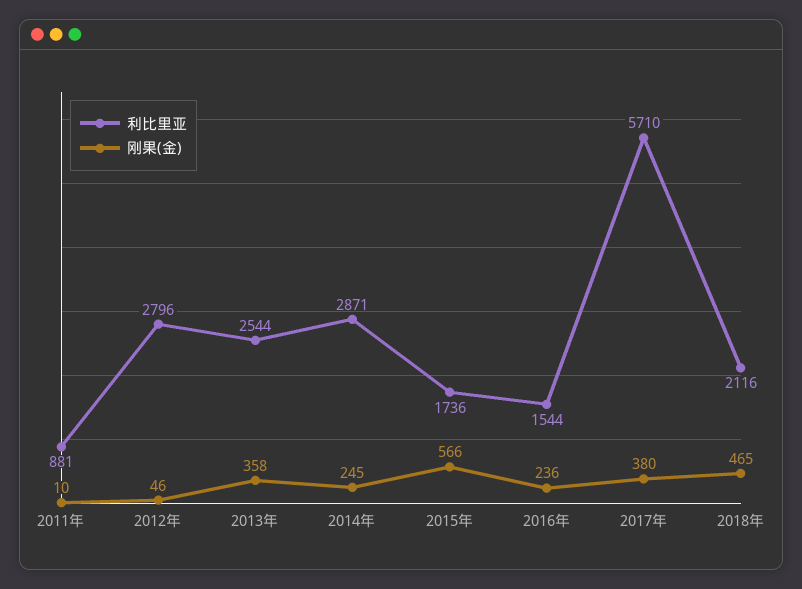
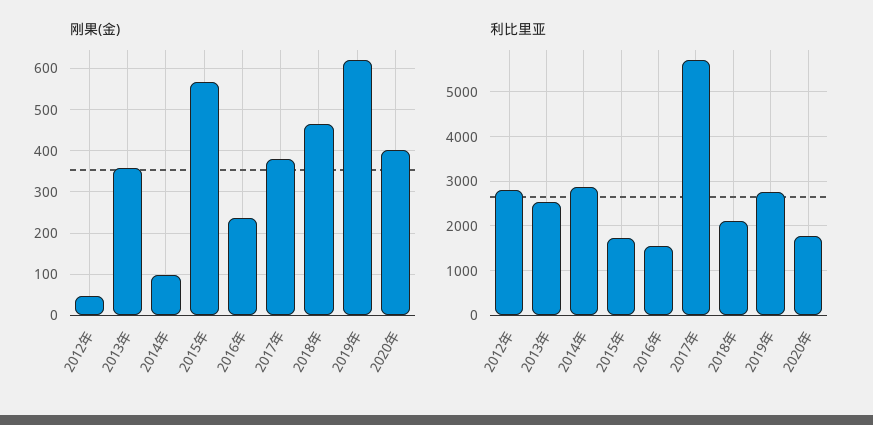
利比里亚, 2011年: 881 -> none
刚果(金), 2011年: 10 -> none
刚果(金), 2014年: 245 -> 100
刚果(金), 2019年: none -> 620
刚果(金), 2020年: none -> 400
利比里亚, 2019年: none -> 2800
利比里亚, 2020年: none -> 1800

